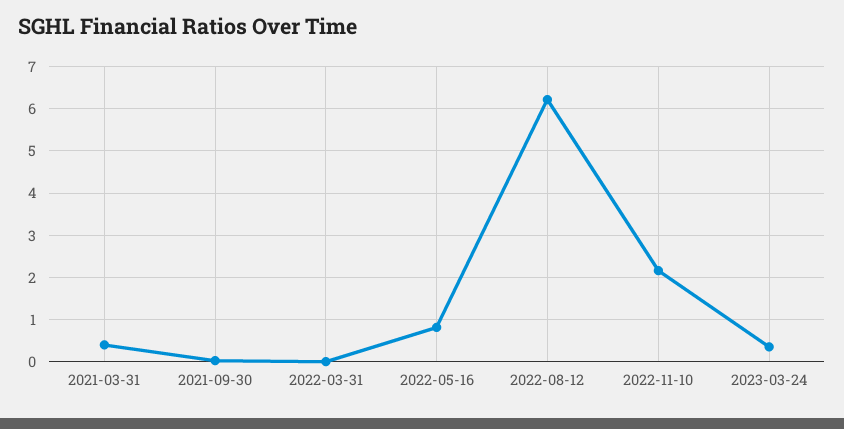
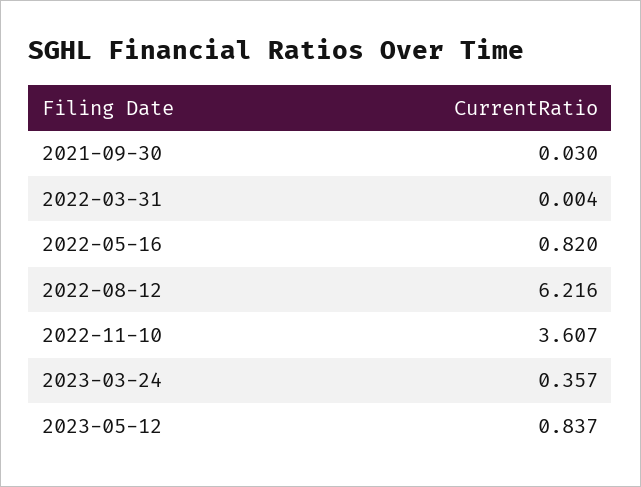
2021-03-31: 0.4 -> none
2022-11-10: 2.2 -> 3.607
2023-05-12: none -> 0.837

